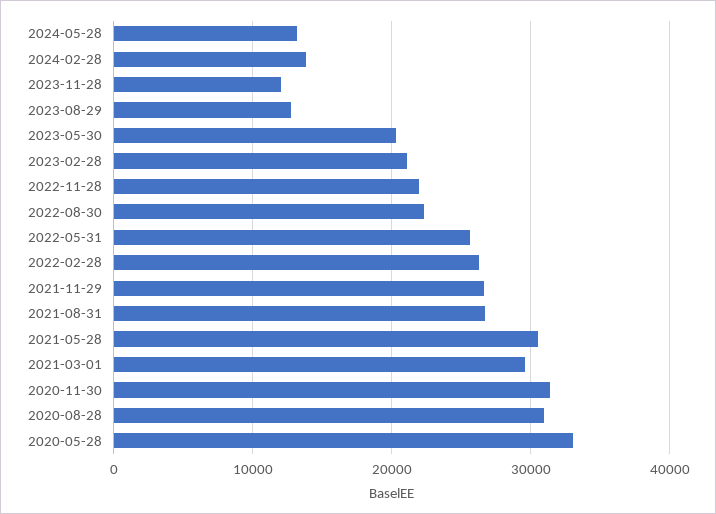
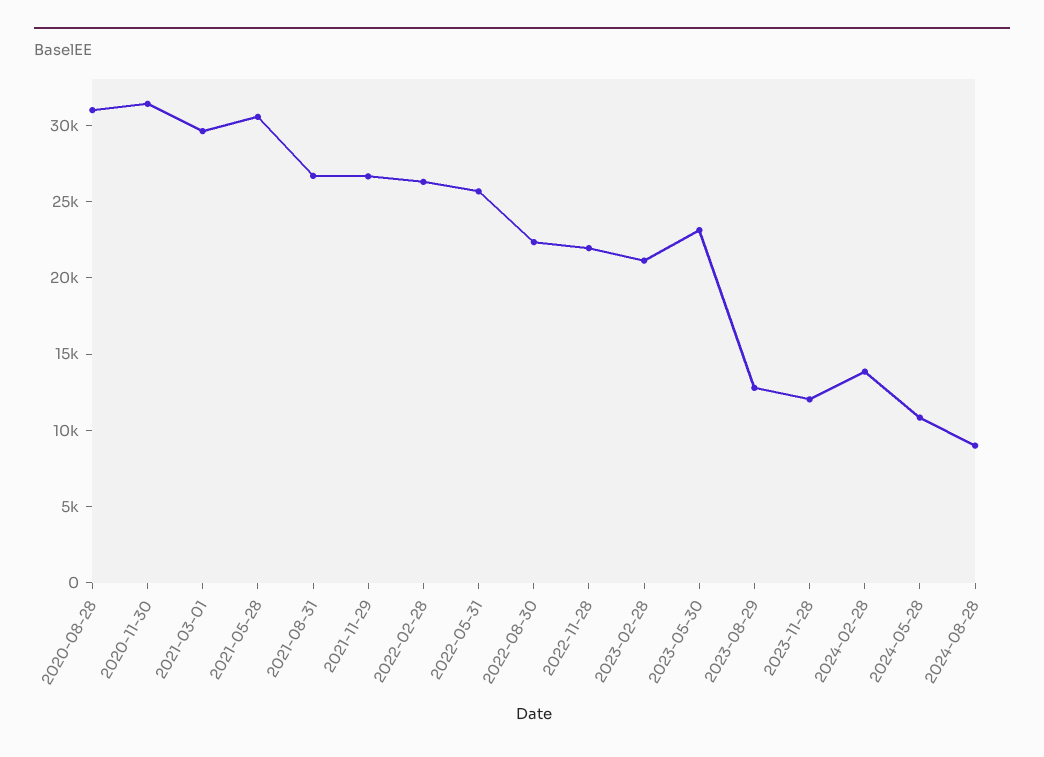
2024-05-28: 13000 -> 11000
2023-05-30: 20000 -> 23000
2020-05-28: 33000 -> none
2024-08-28: none -> 9000

